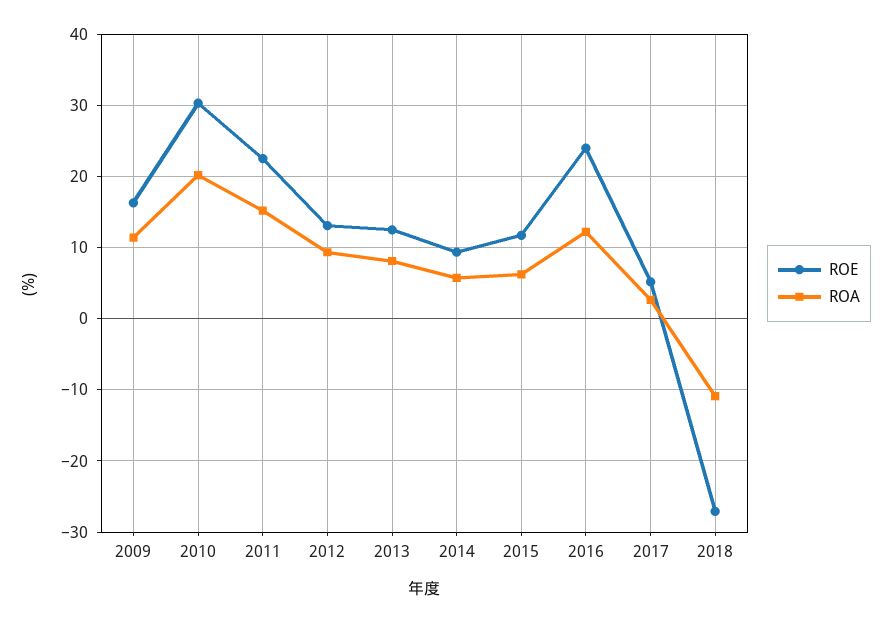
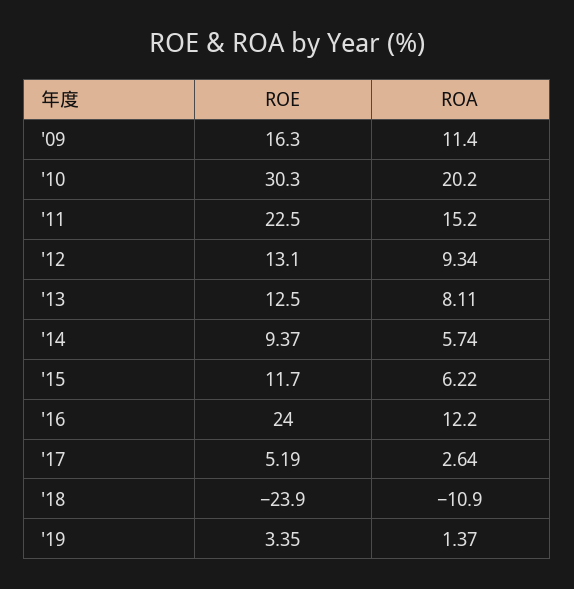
ROE, 2018: -27 -> -23.9
ROE, '19: none -> 3.35
ROA, '19: none -> 1.37

